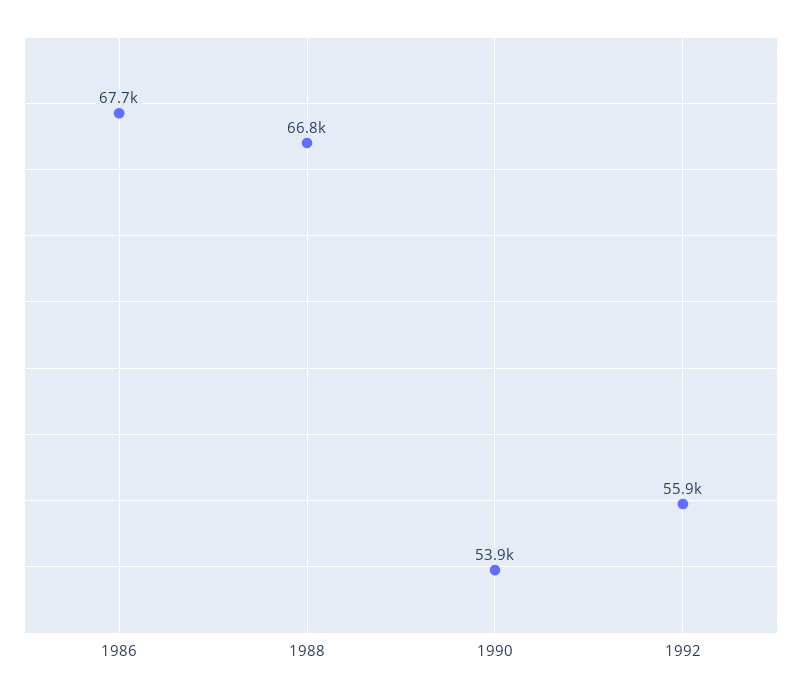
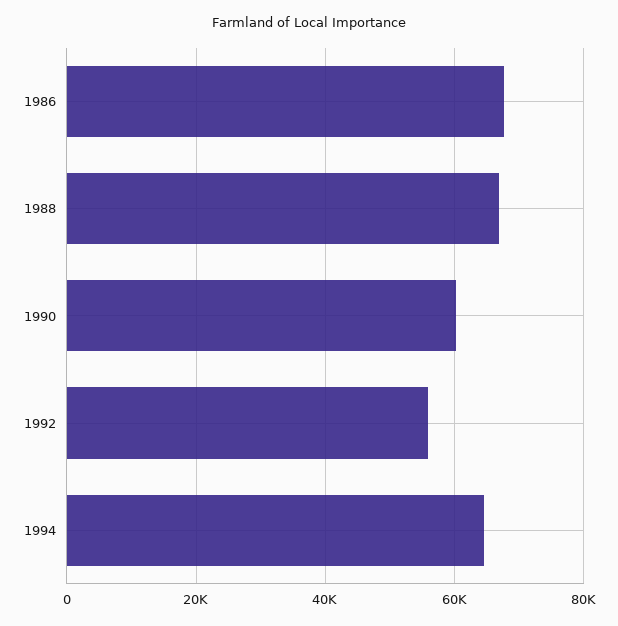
1990: 53900 -> 60000
1994: none -> 64000

